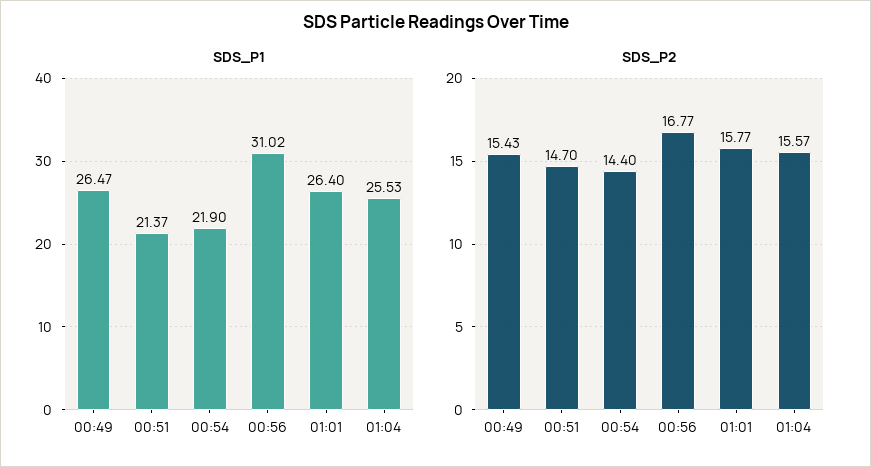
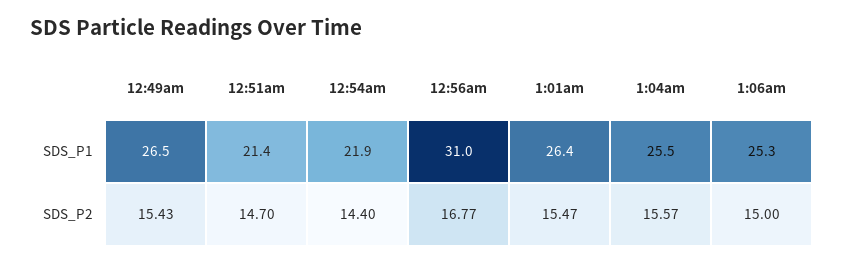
SDS_P2, 01:01: 15.77 -> 15.47
SDS_P1, 1:06am: none -> 25.3
SDS_P2, 1:06am: none -> 15

